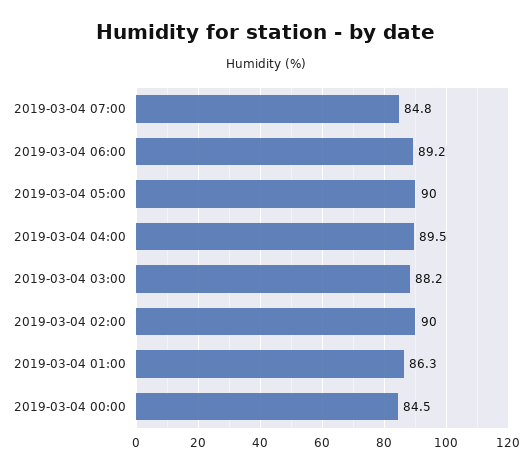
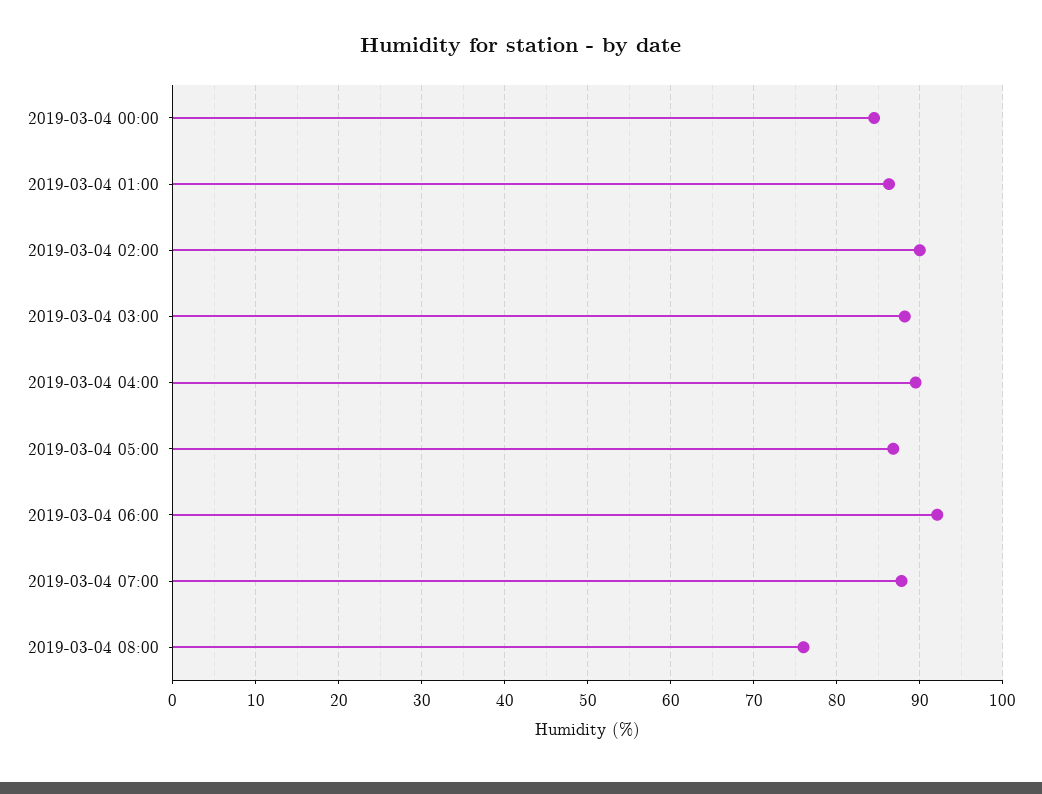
2019-03-04 07:00: 84.8 -> 88
2019-03-04 06:00: 89.2 -> 92
2019-03-04 05:00: 90 -> 87
2019-03-04 08:00: none -> 76

